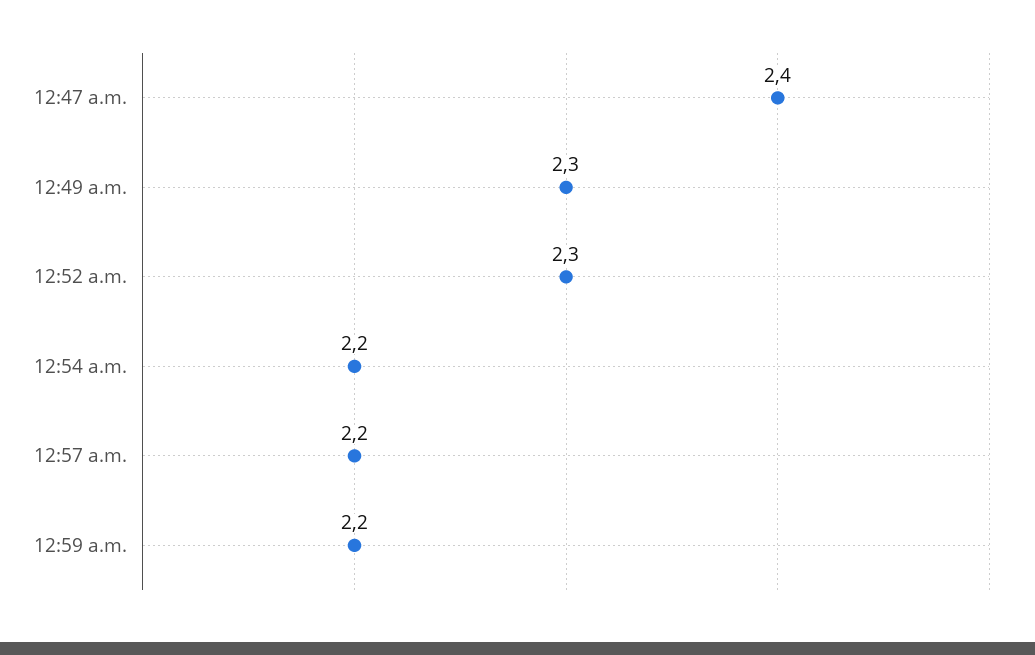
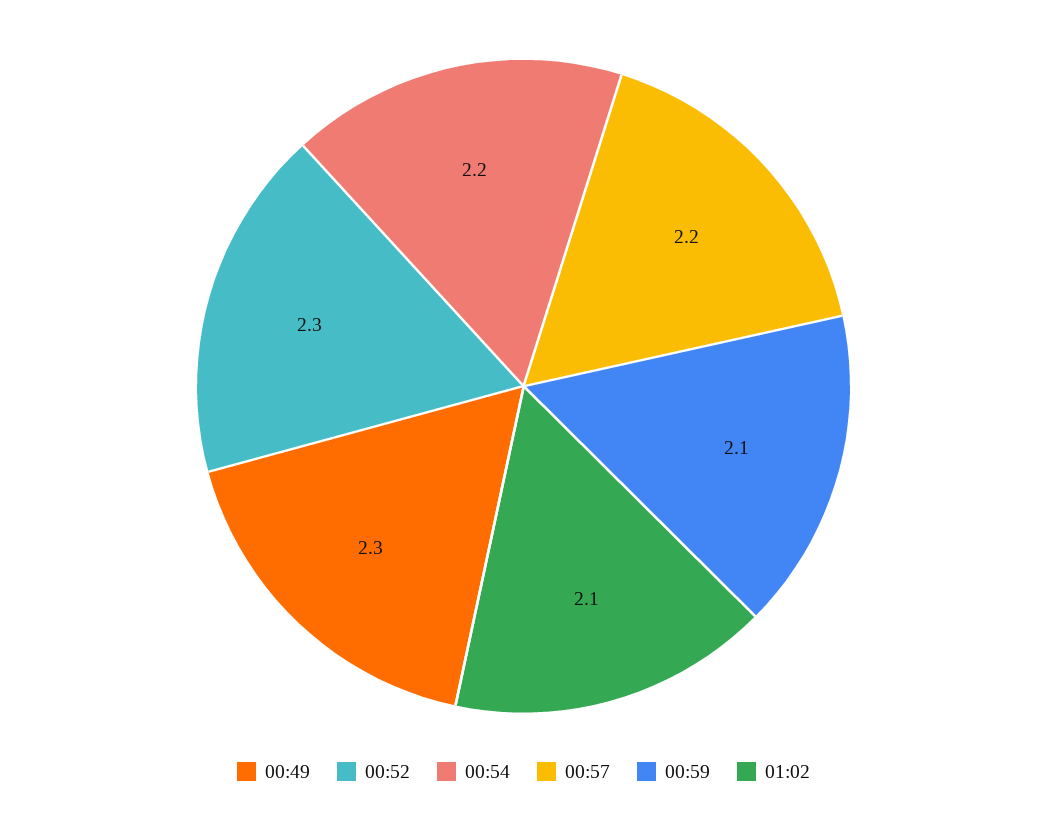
12:47 a.m.: 2.4 -> none
12:59 a.m.: 2.2 -> 2.1
01:02: none -> 2.1

